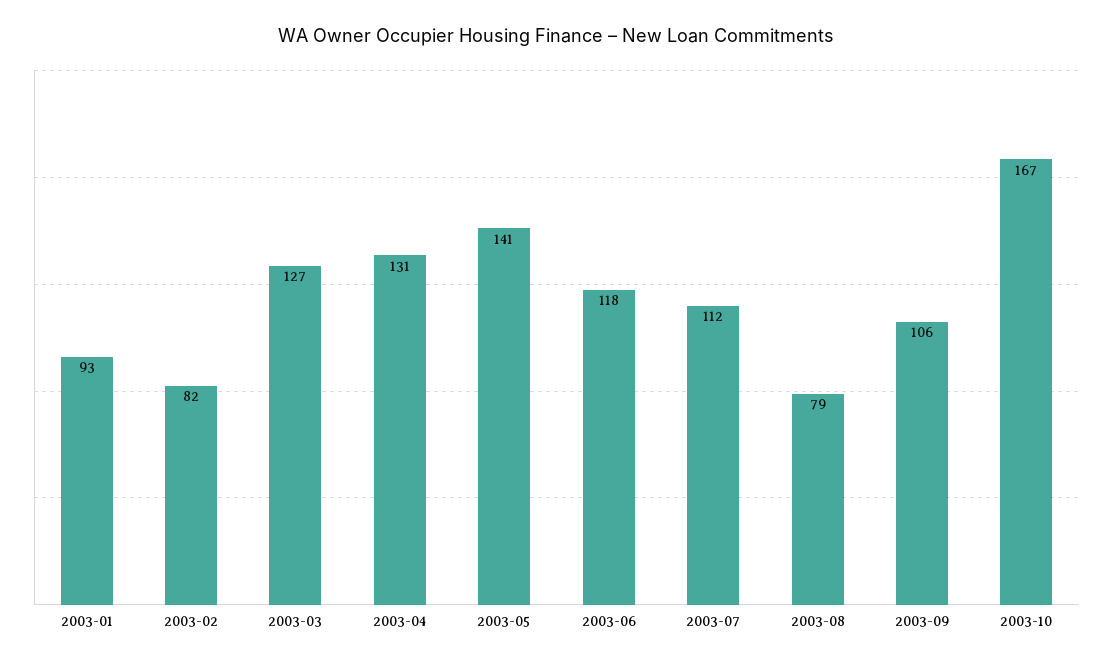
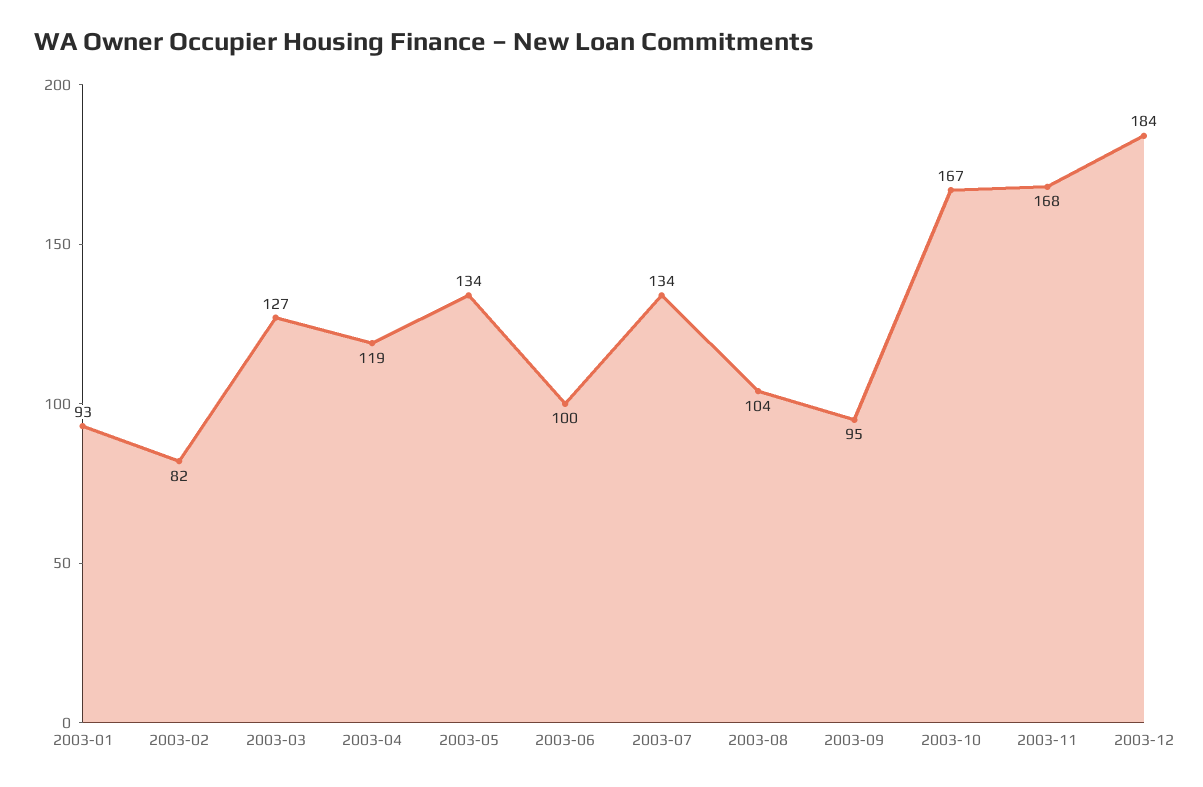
2003-04: 131 -> 119
2003-05: 141 -> 134
2003-06: 118 -> 100
2003-07: 112 -> 134
2003-08: 79 -> 104
2003-09: 106 -> 95
2003-11: none -> 168
2003-12: none -> 184

